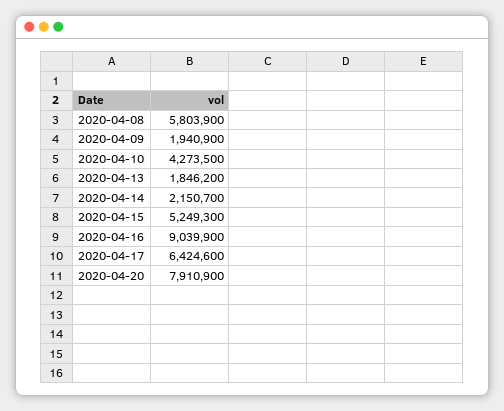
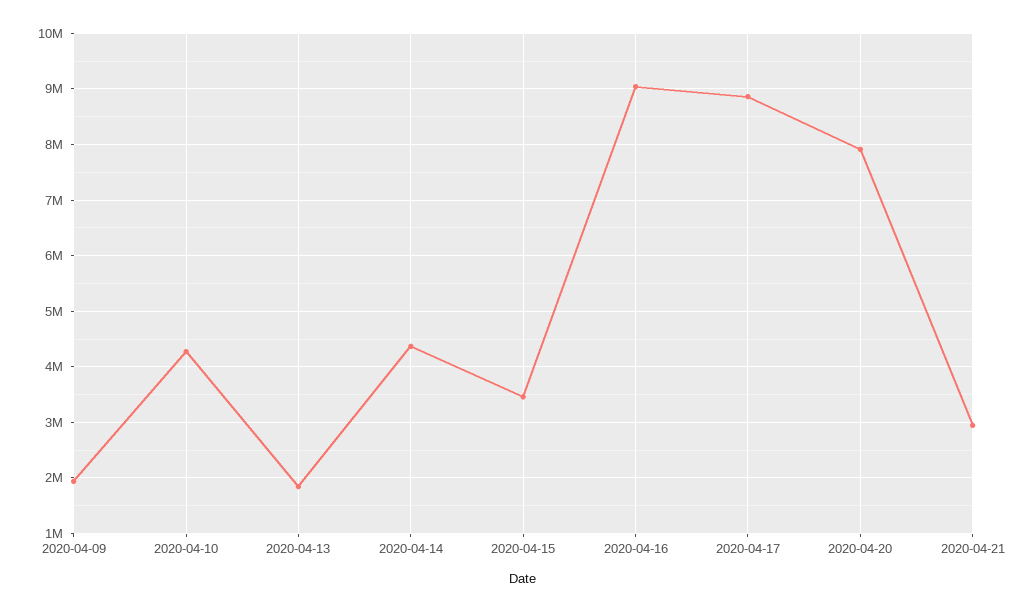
2020-04-08: 5803900 -> none
2020-04-14: 2150700 -> 4400000
2020-04-15: 5249300 -> 3400000
2020-04-17: 6424600 -> 8800000
2020-04-21: none -> 3000000

